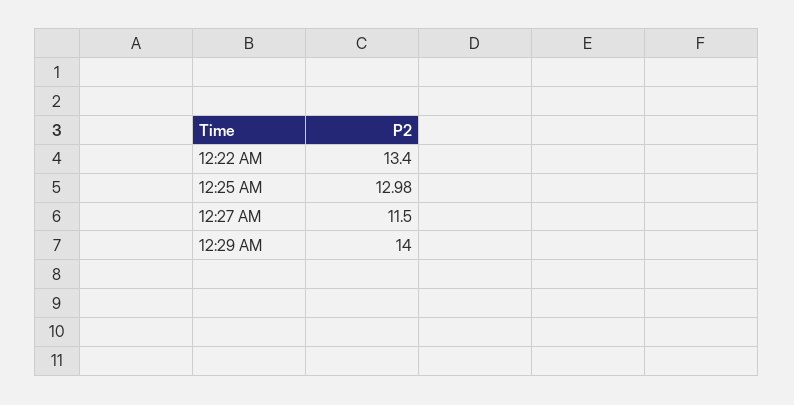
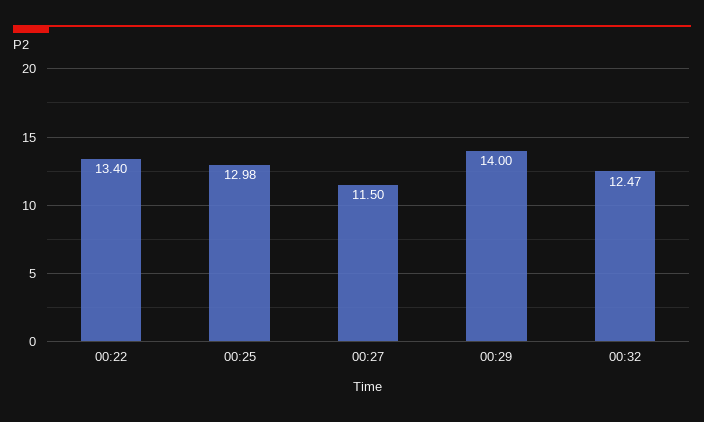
00:32: none -> 12.47

